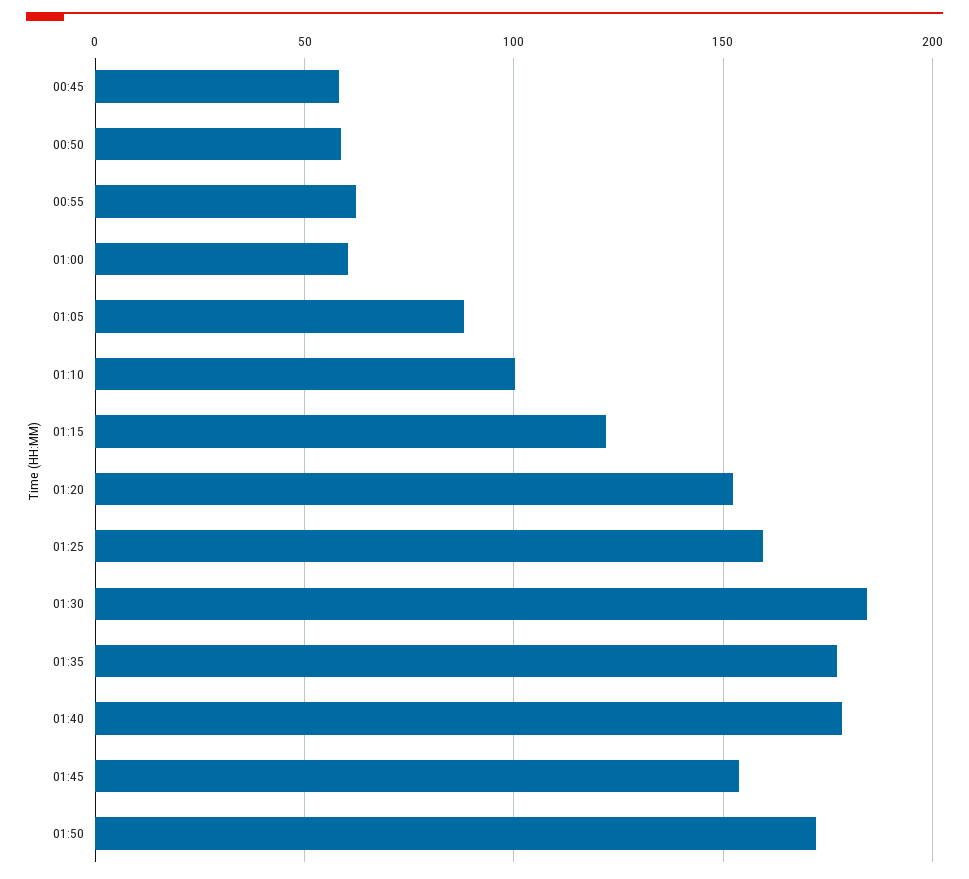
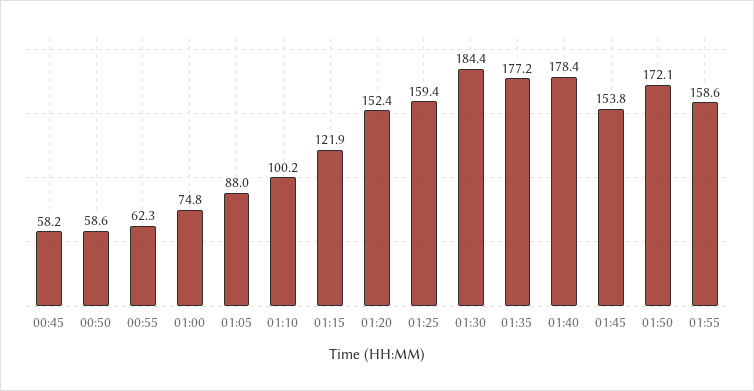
01:00: 60 -> 74.8
01:55: none -> 158.6

